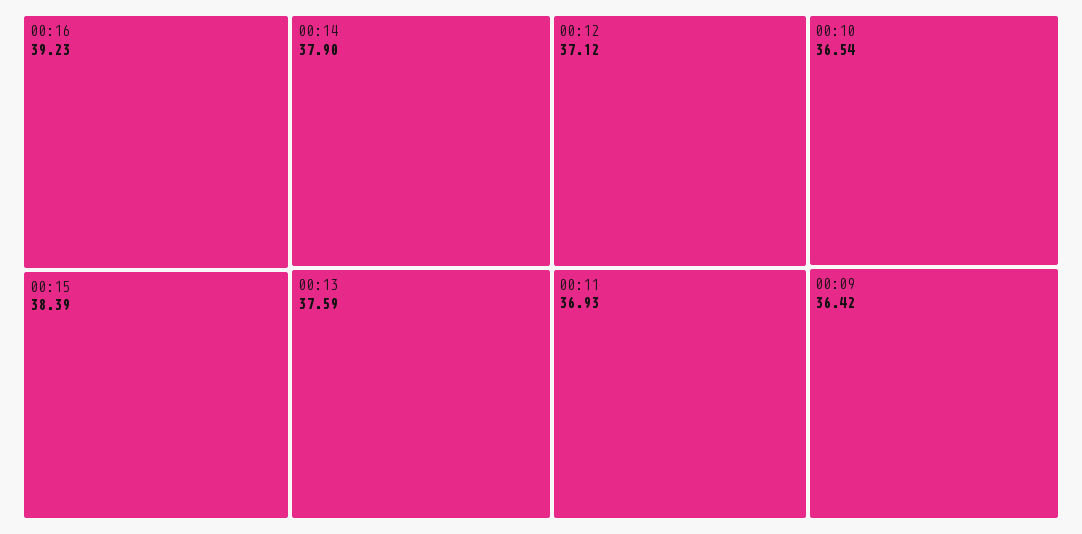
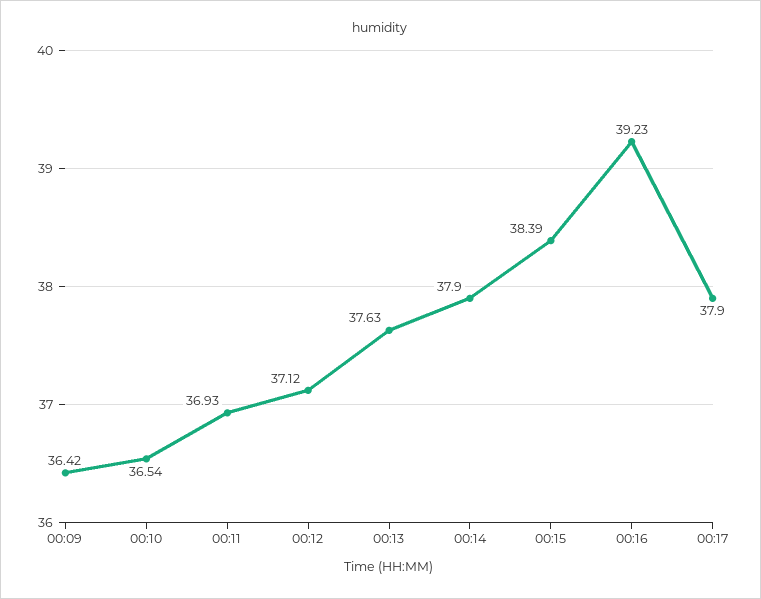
00:13: 37.59 -> 37.63
00:17: none -> 37.9

